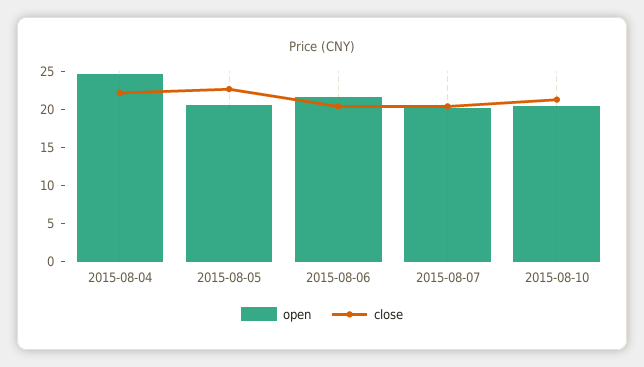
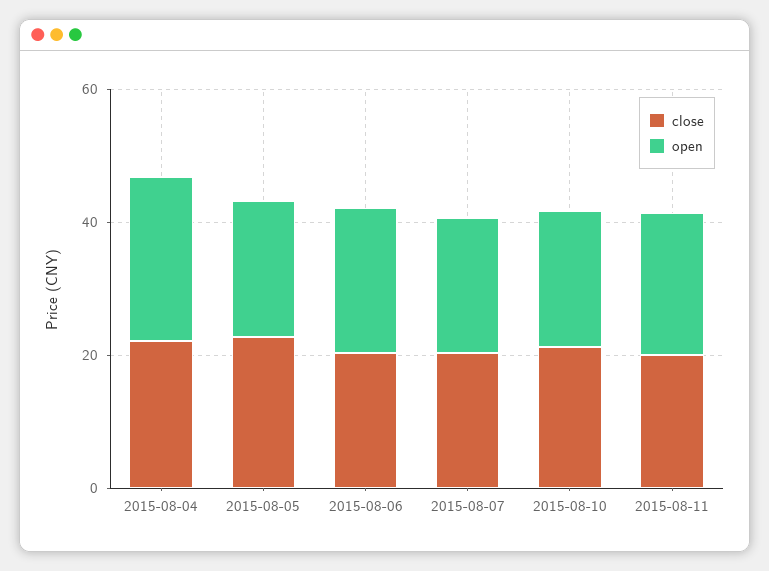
close, 2015-08-11: none -> 20
open, 2015-08-11: none -> 20

